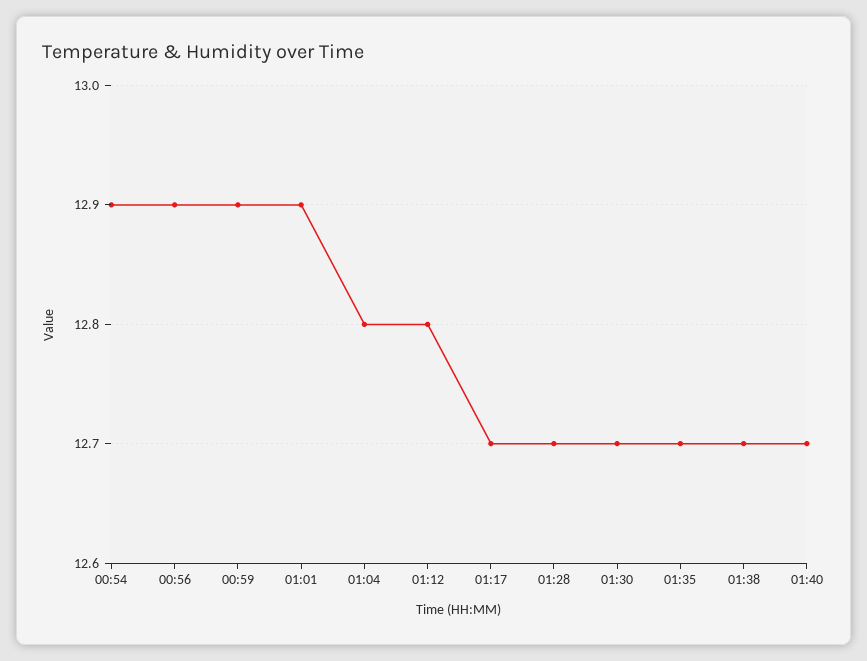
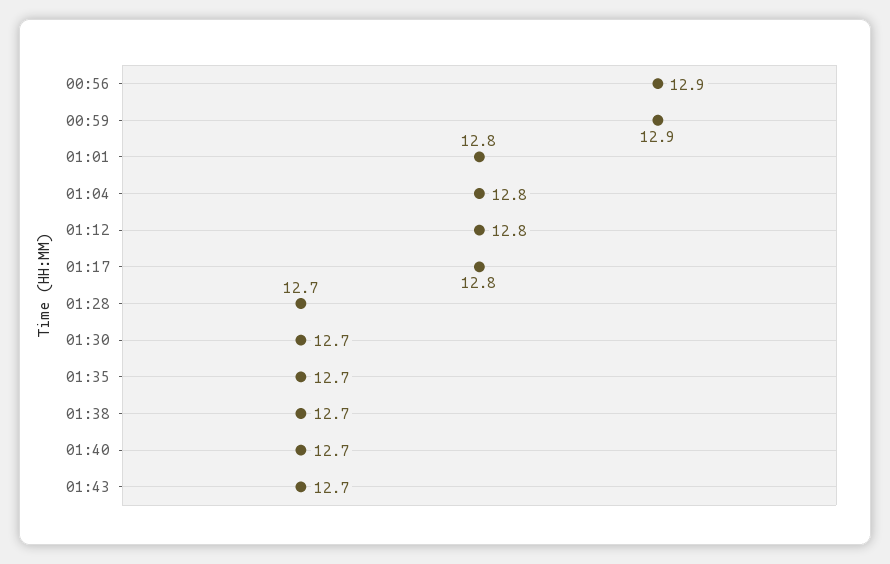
00:54: 12.9 -> none
01:01: 12.9 -> 12.8
01:17: 12.7 -> 12.8
01:43: none -> 12.7

